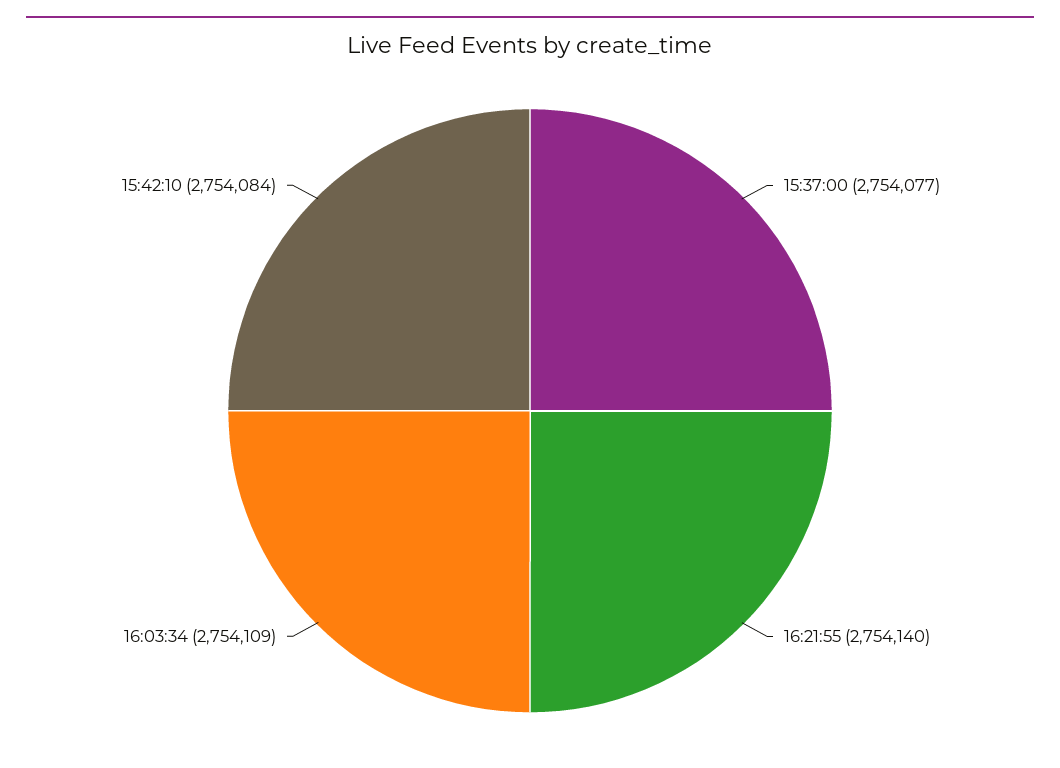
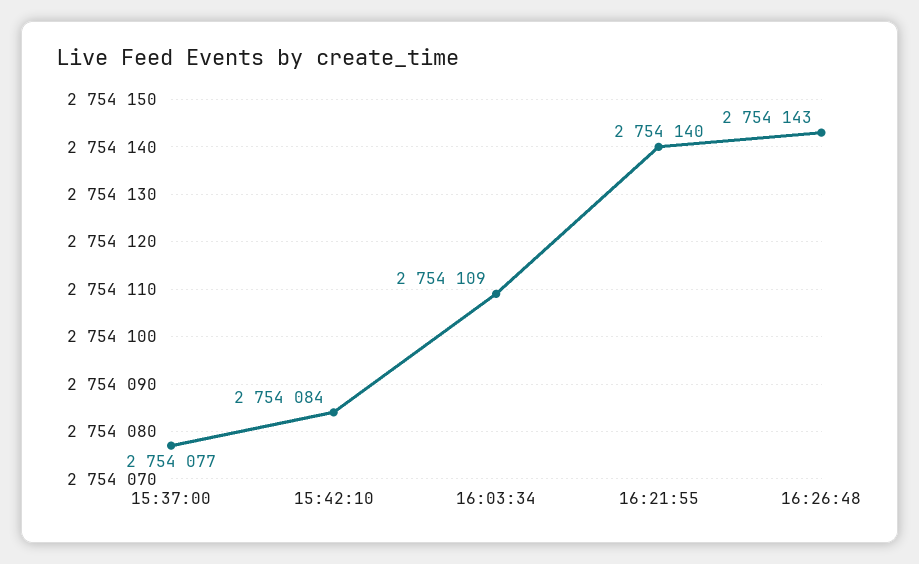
16:26:48: none -> 2754143

